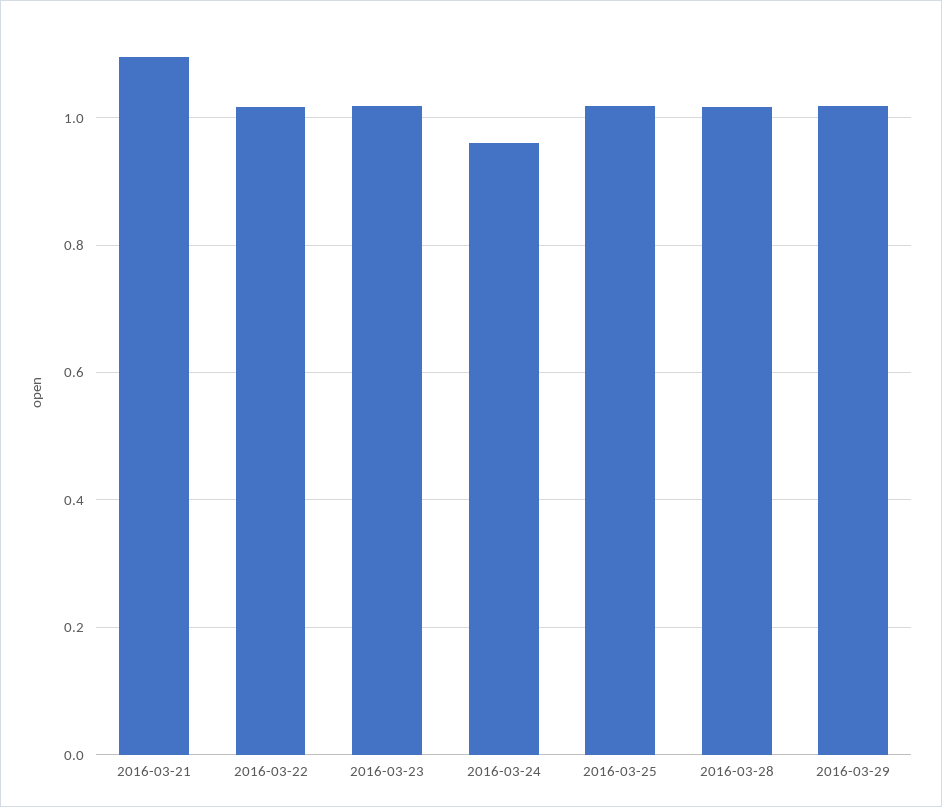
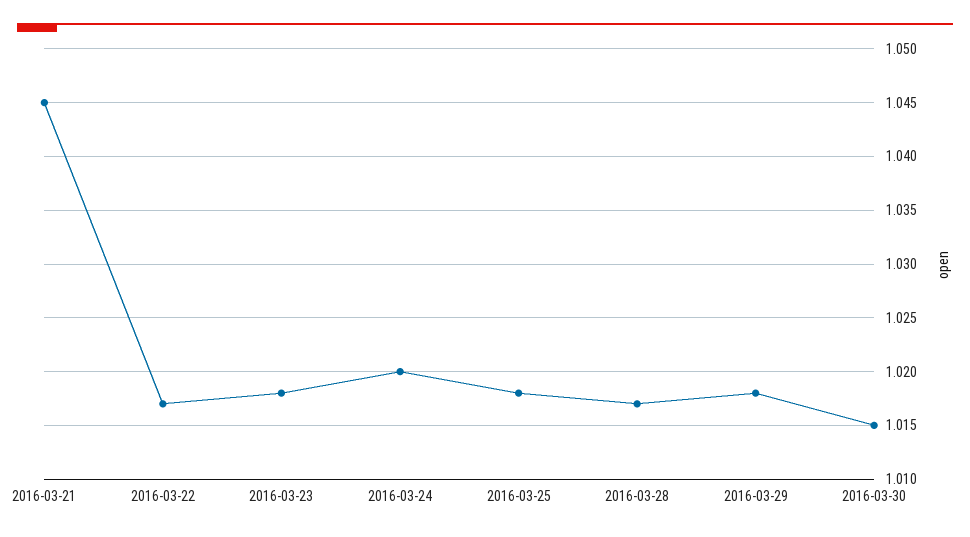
2016-03-21: 1.1 -> 1.045
2016-03-24: 0.96 -> 1.02
2016-03-30: none -> 1.015

